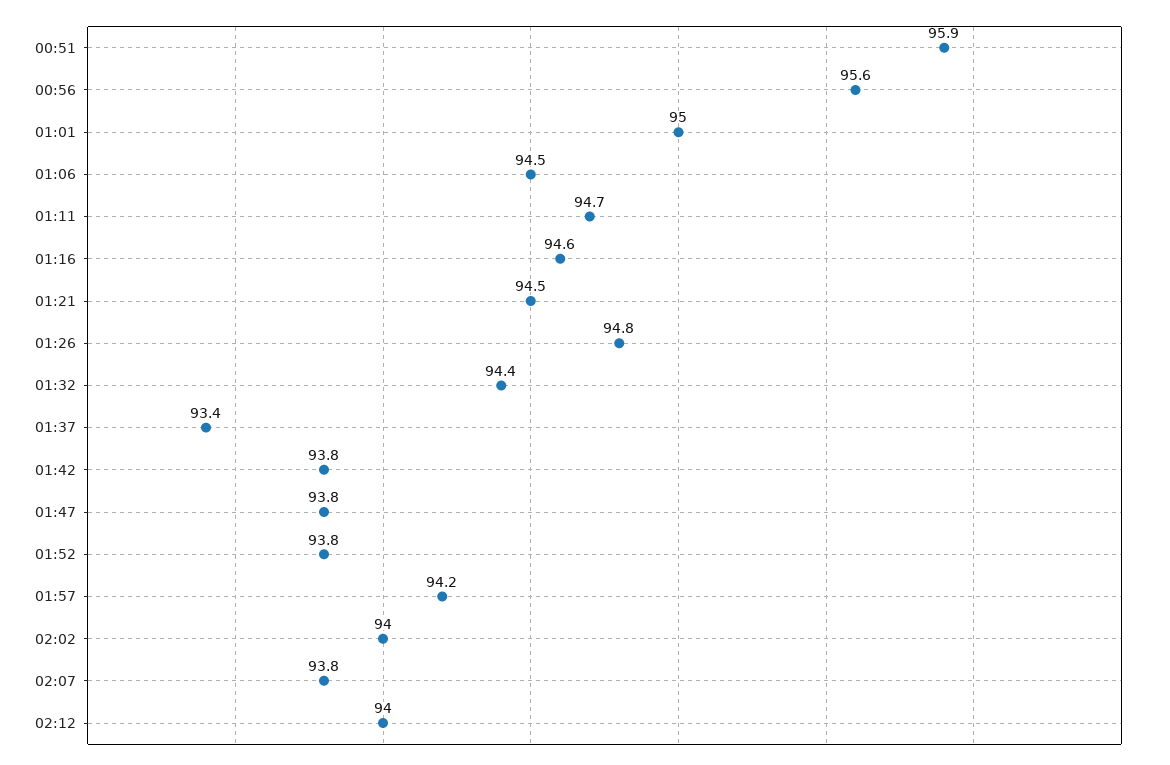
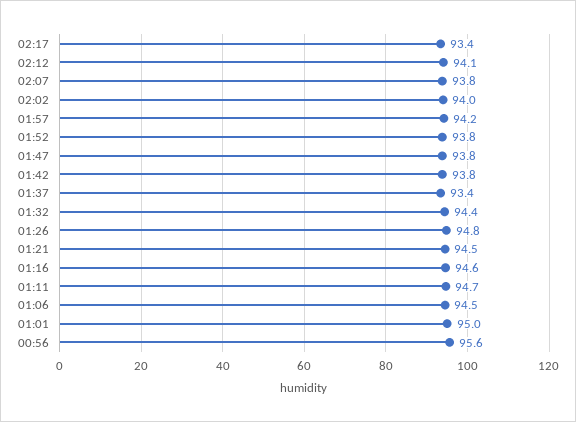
00:51: 95.9 -> none
02:12: 94 -> 94.1
02:17: none -> 93.4

